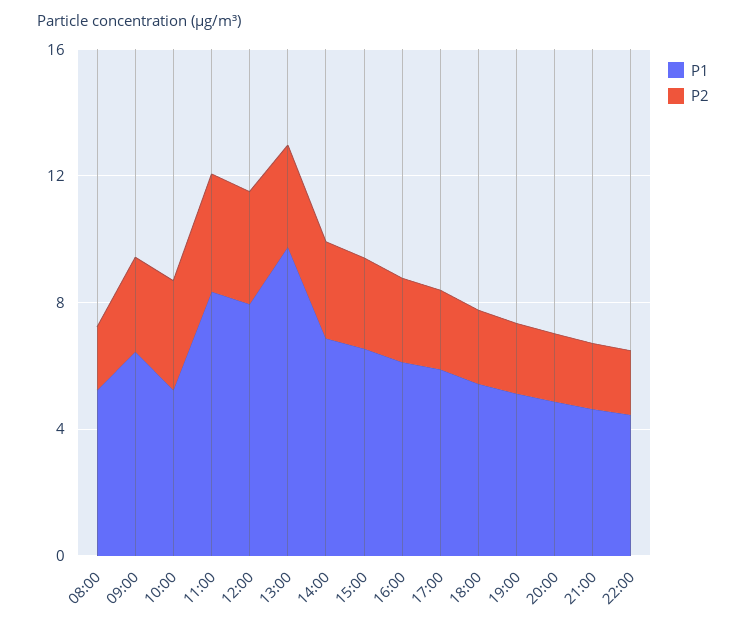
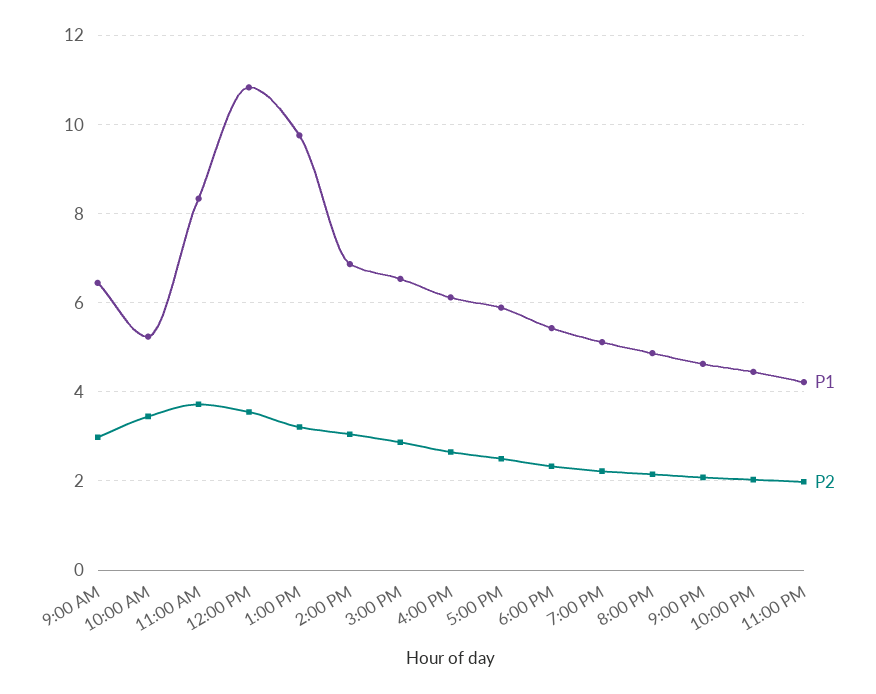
P1, 08:00: 5 -> none
P2, 08:00: 2 -> none
P1, 12:00: 8 -> 10.8
P1, 11:00 PM: none -> 4.2
P2, 11:00 PM: none -> 2

